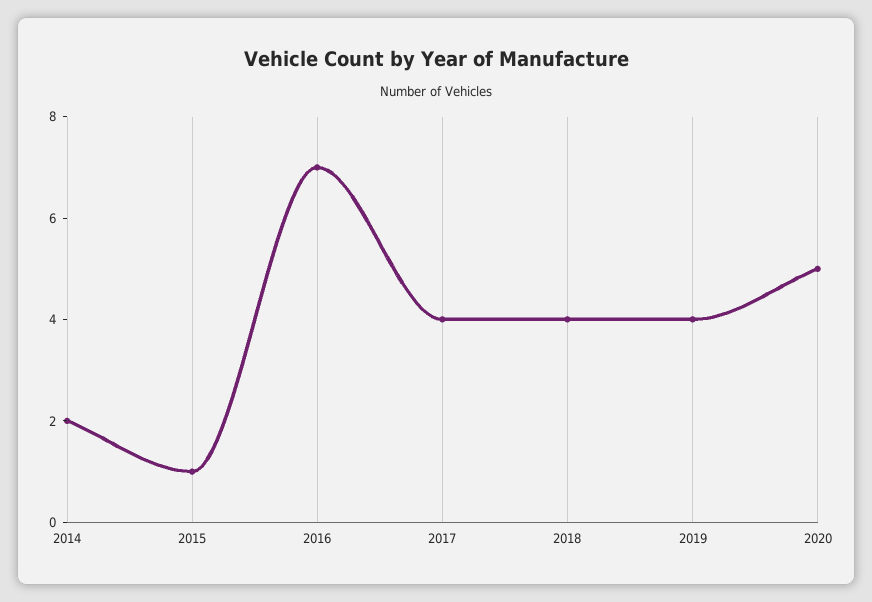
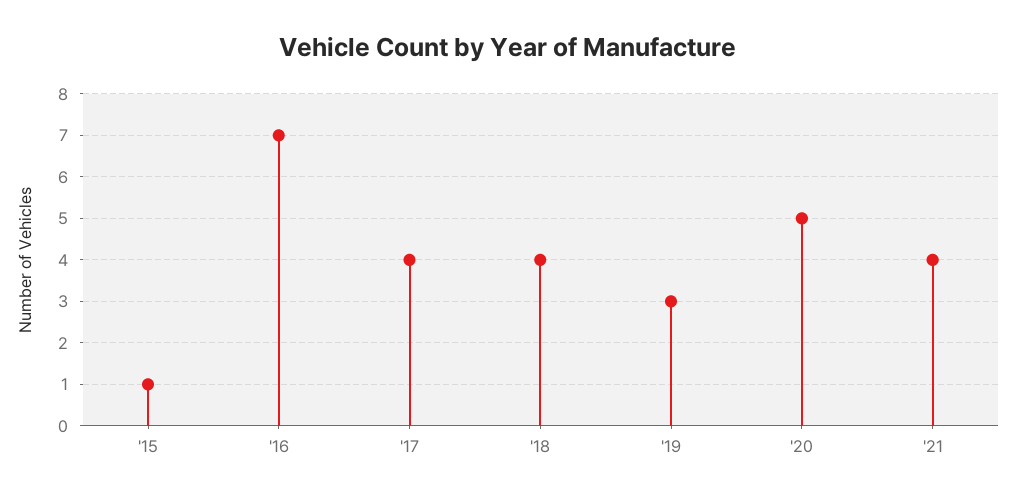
2014: 2 -> none
2019: 4 -> 3
'21: none -> 4

